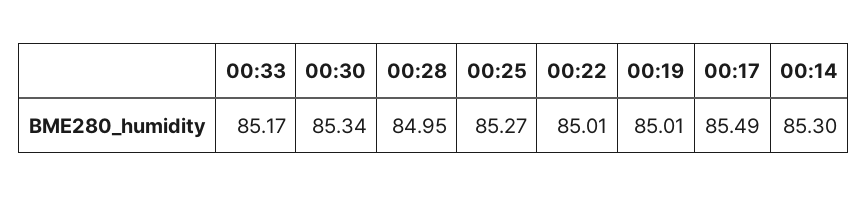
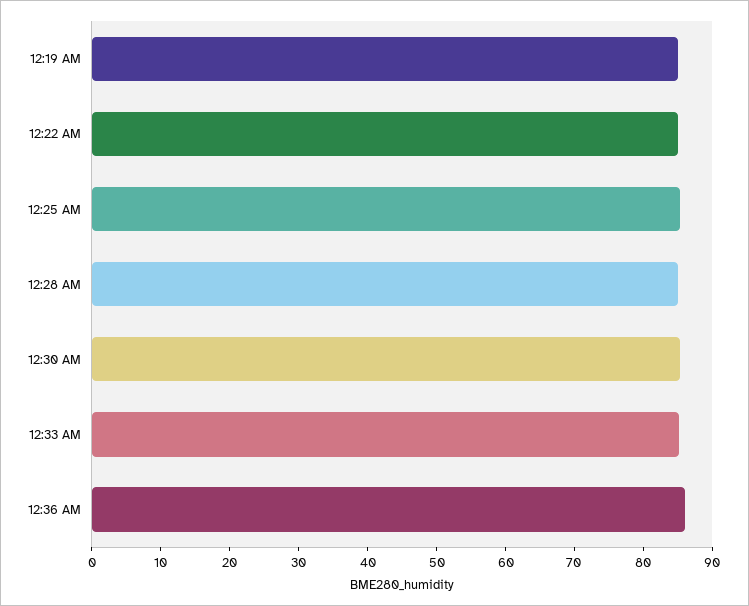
00:17: 85.49 -> none
00:14: 85.3 -> none
12:36 AM: none -> 86

